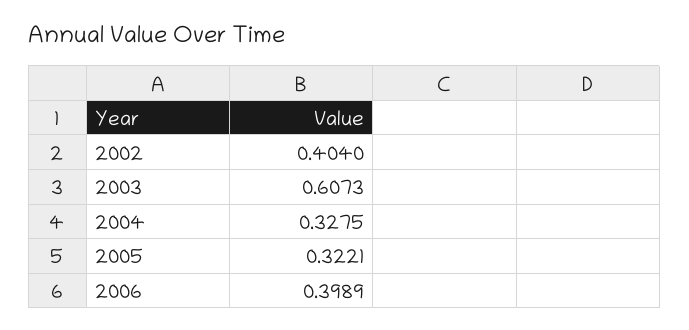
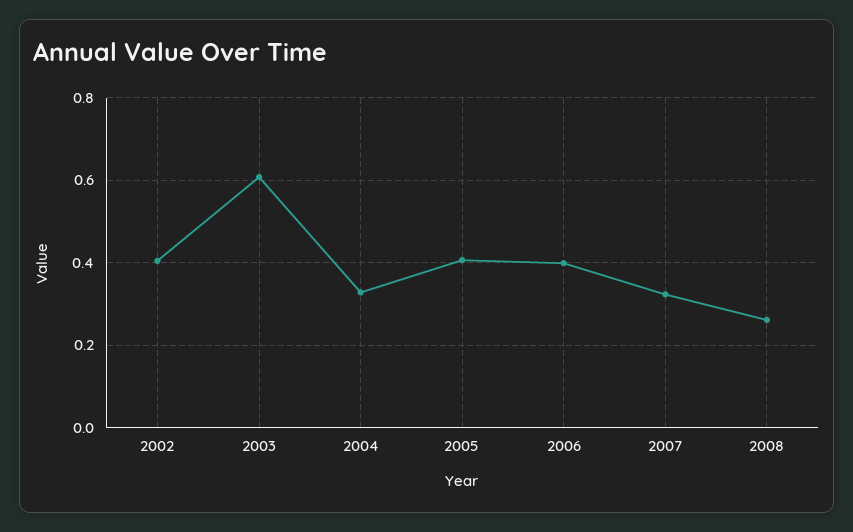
2005: 0.3221 -> 0.4
2007: none -> 0.32
2008: none -> 0.26

